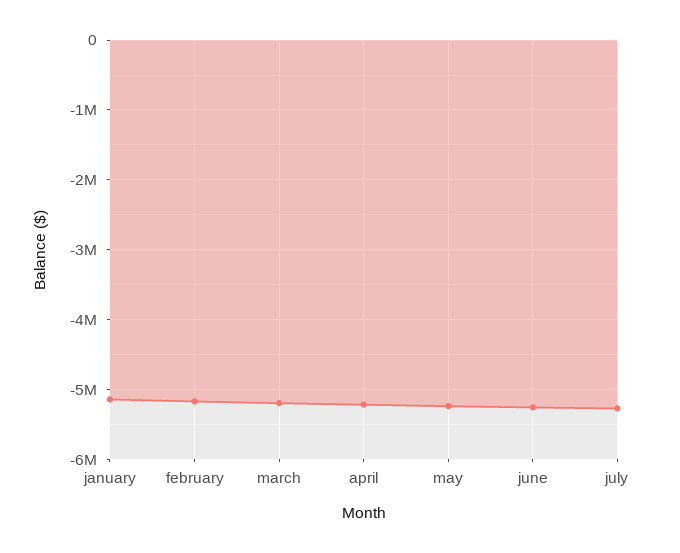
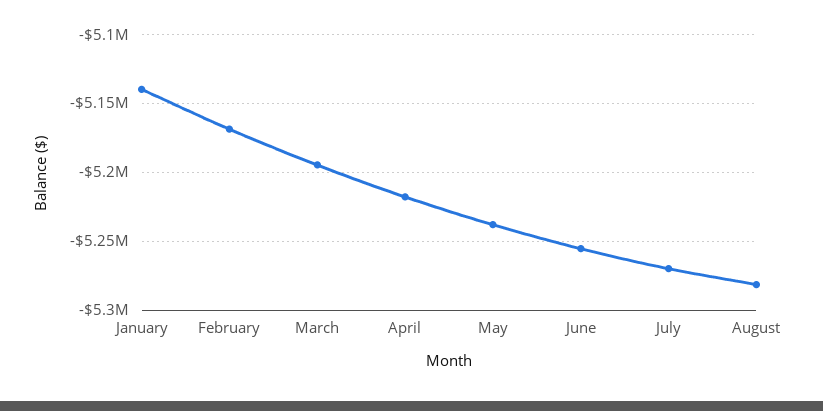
August: none -> -5280000

